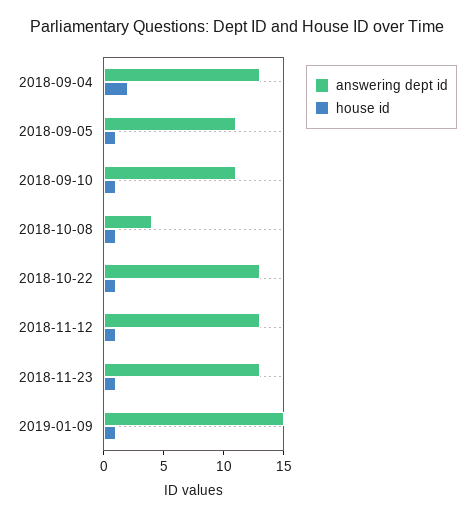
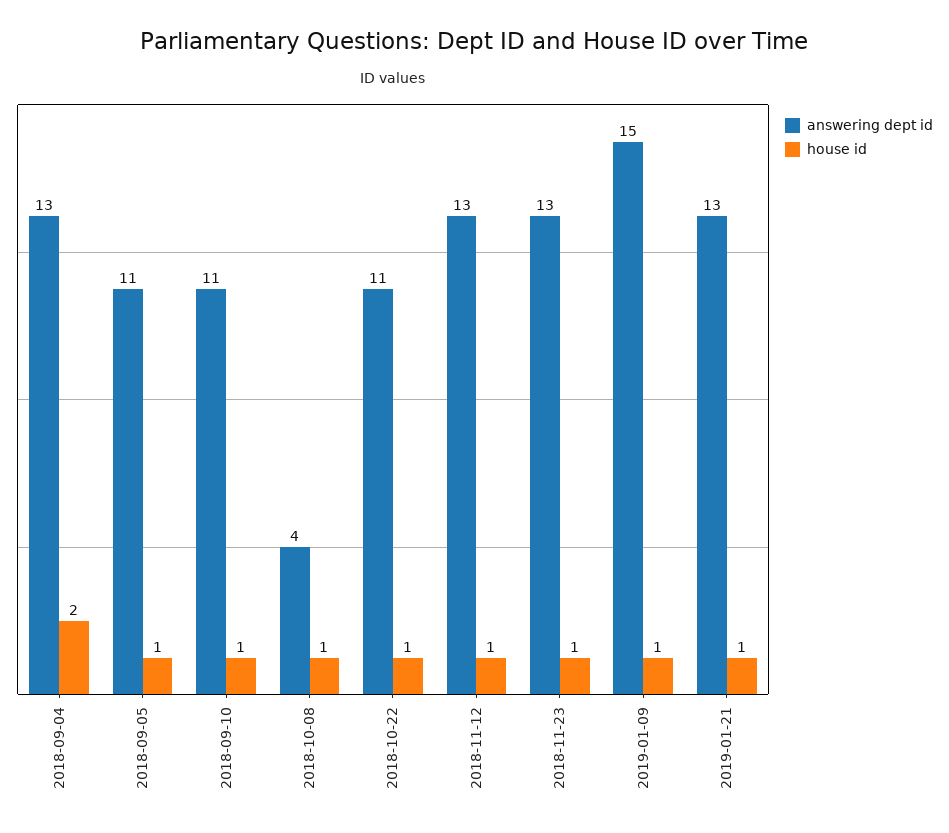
answering dept id, 2018-10-22: 13 -> 11
answering dept id, 2019-01-21: none -> 13
house id, 2019-01-21: none -> 1

